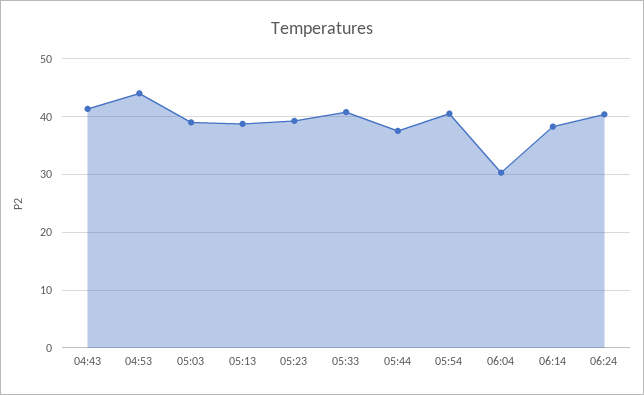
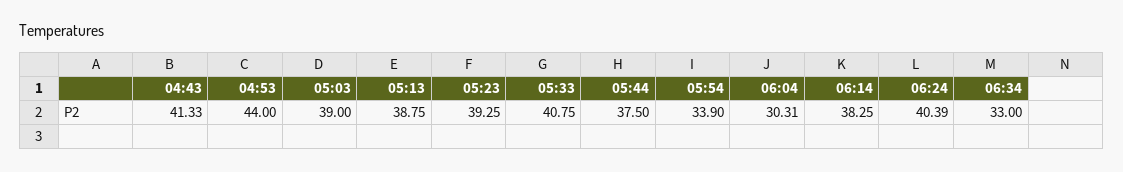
05:54: 40 -> 33.9
06:34: none -> 33

